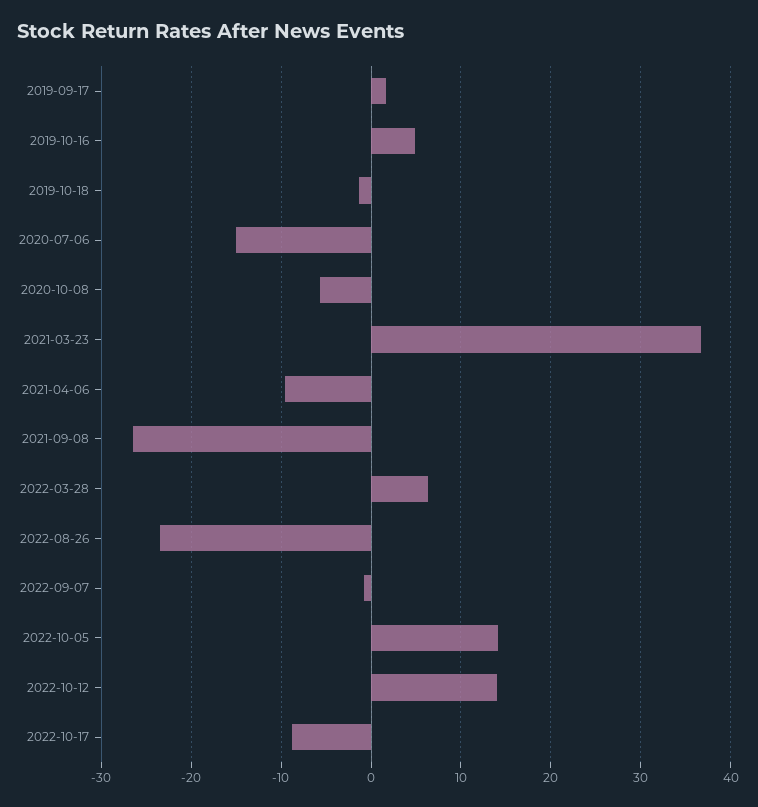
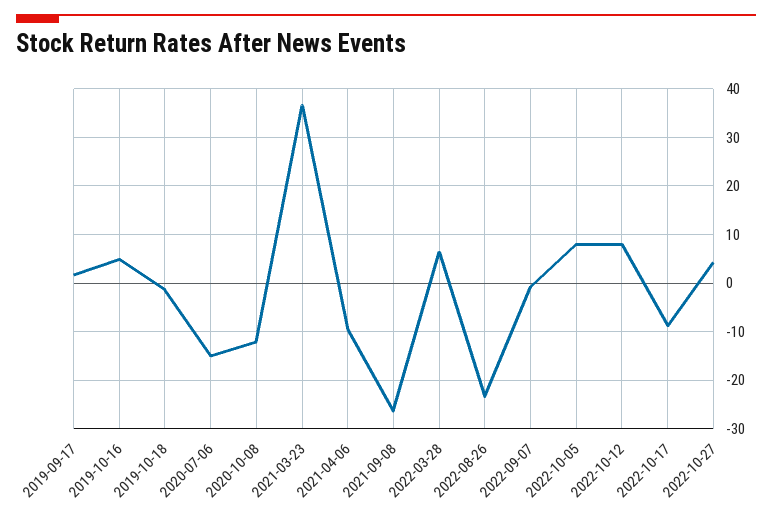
2020-10-08: -6 -> -12
2022-10-05: 14 -> 8
2022-10-12: 14 -> 8
2022-10-27: none -> 4

